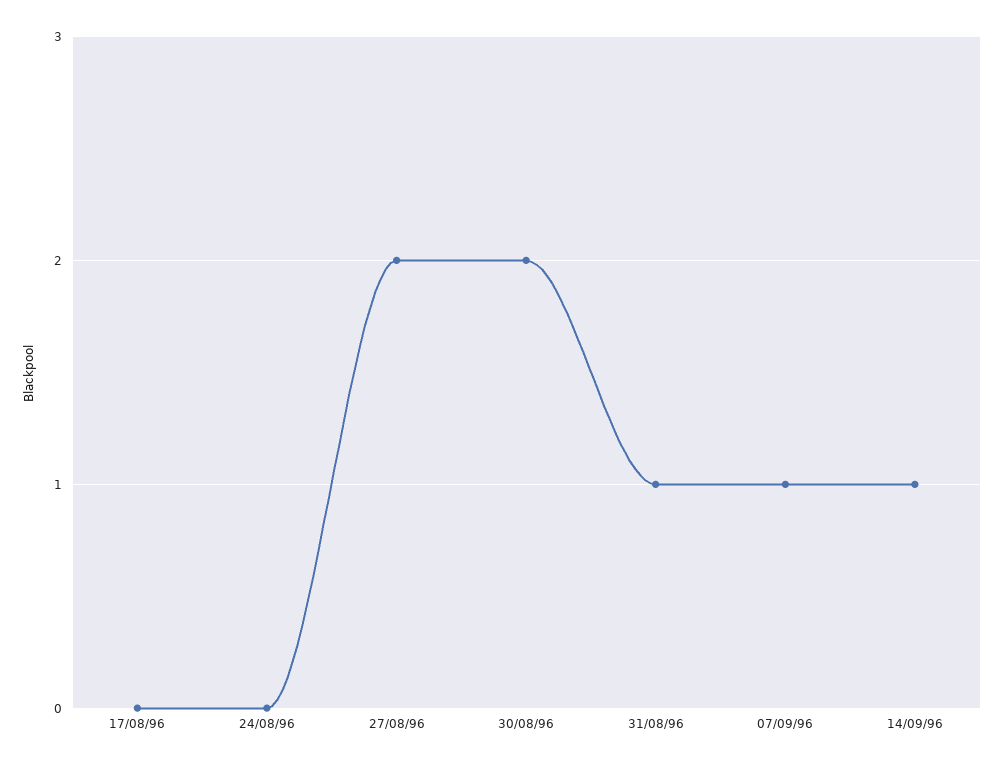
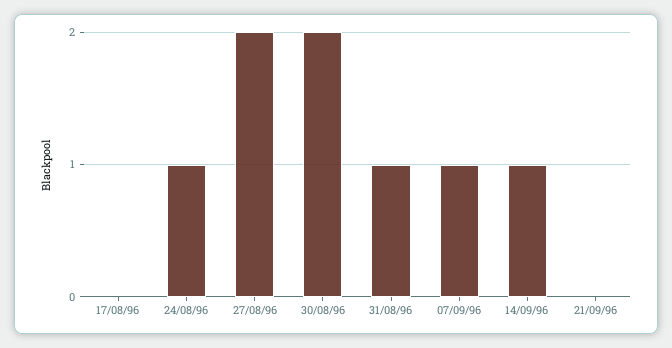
24/08/96: 0 -> 1
21/09/96: none -> 0

